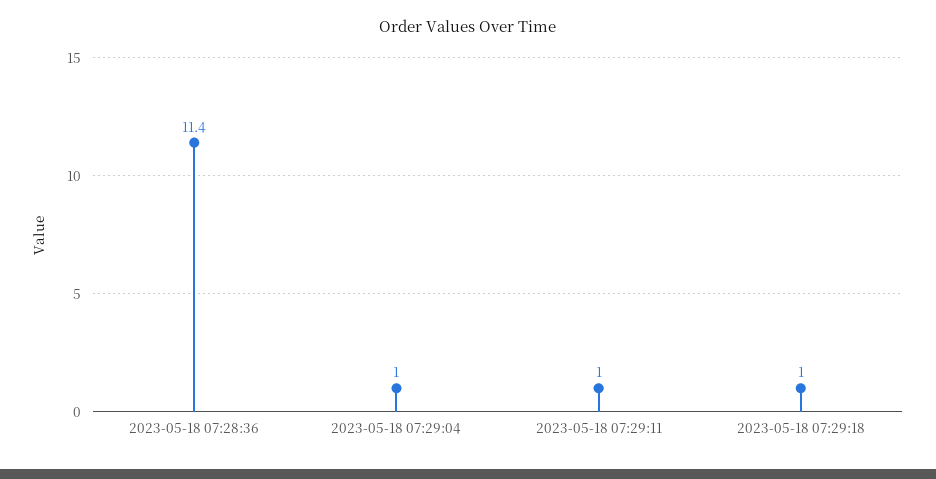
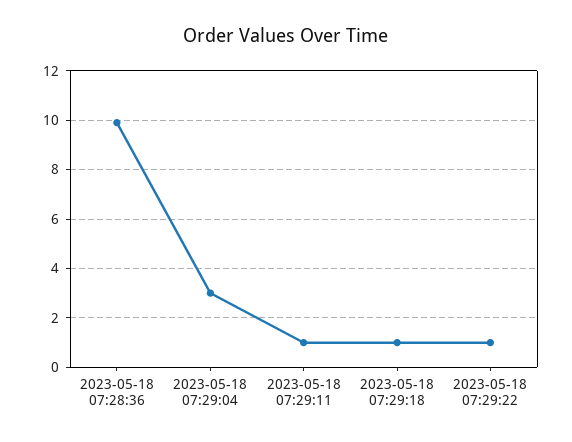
2023-05-18 07:28:36: 11.4 -> 10
2023-05-18 07:29:04: 1 -> 3
2023-05-18 07:29:22: none -> 1

